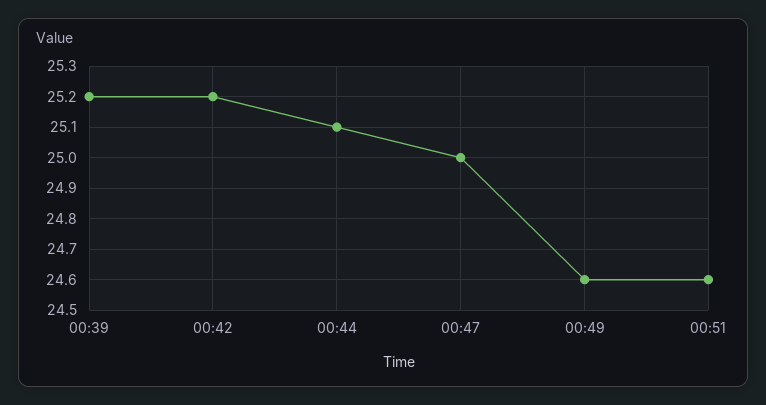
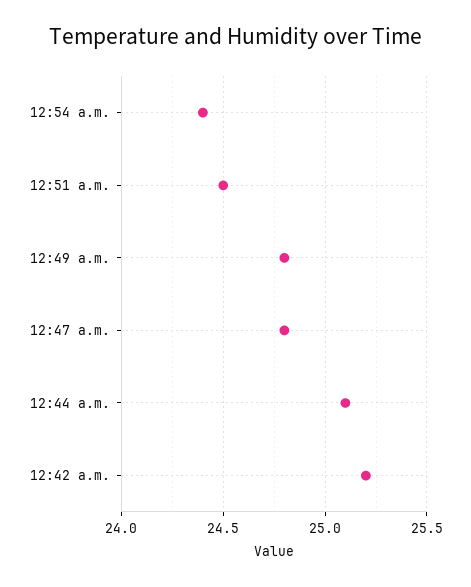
00:39: 25.2 -> none
00:47: 25 -> 24.8
00:49: 24.6 -> 24.8
00:51: 24.6 -> 24.5
12:54 a.m.: none -> 24.4

